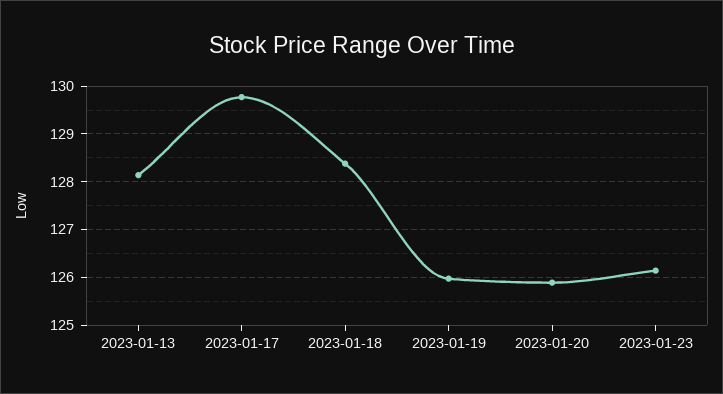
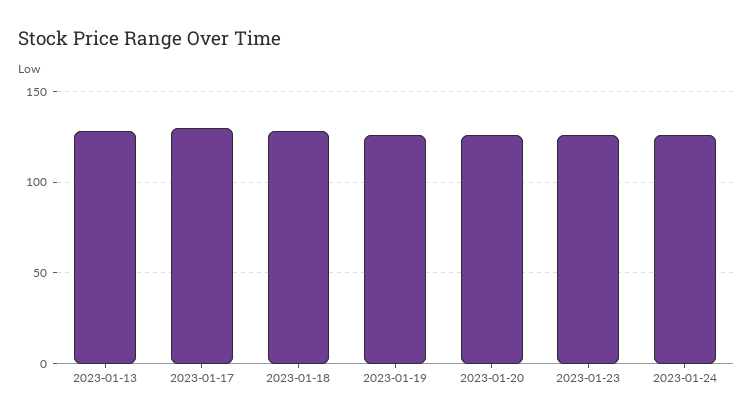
2023-01-24: none -> 125

